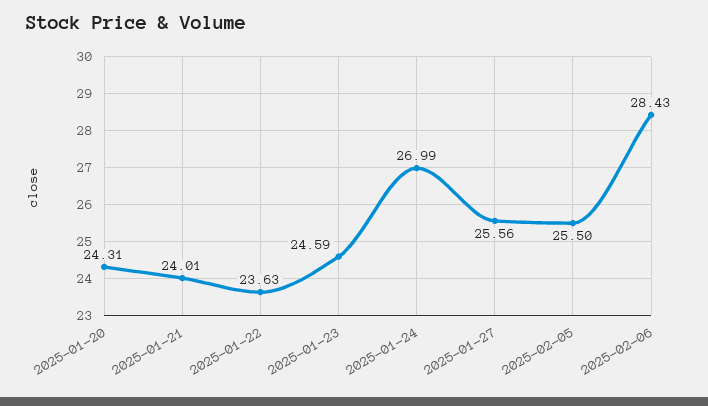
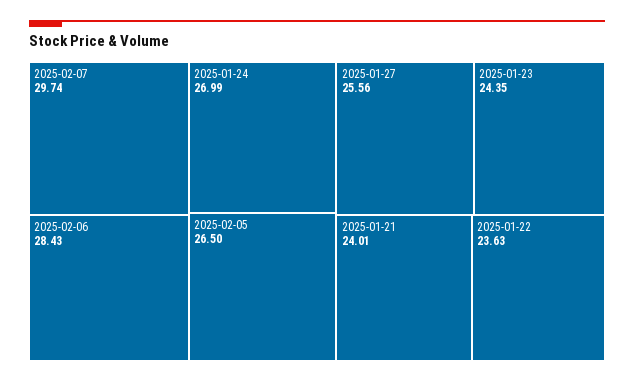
2025-01-20: 24.31 -> none
2025-01-23: 24.59 -> 24.35
2025-02-05: 25.5 -> 26.5
2025-02-07: none -> 29.74

